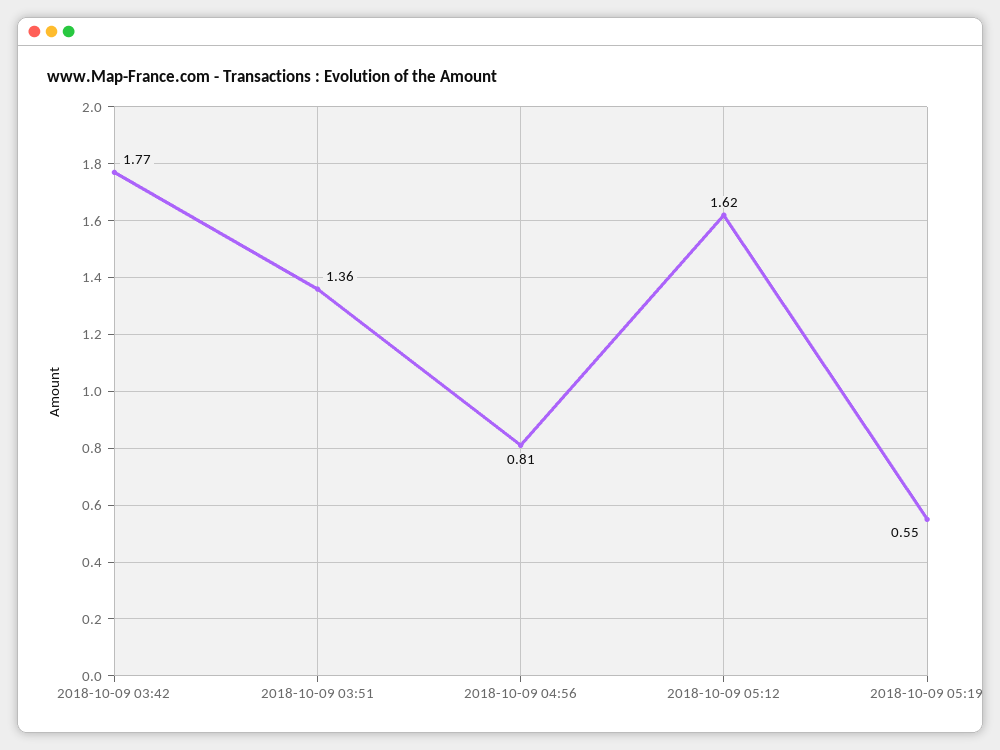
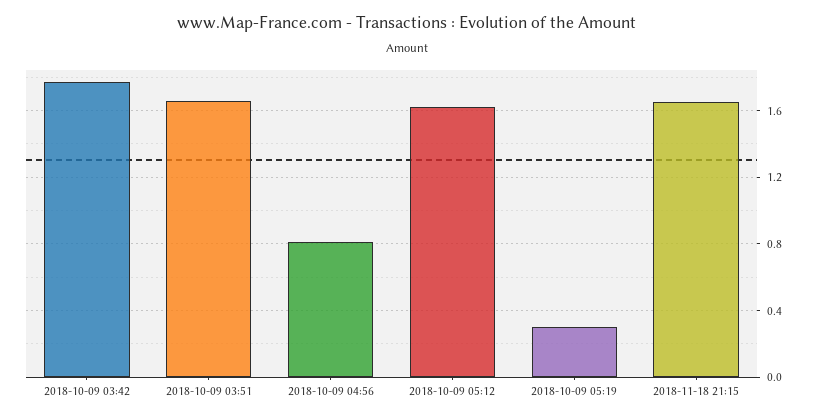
2018-10-09 03:51: 1.36 -> 1.65
2018-10-09 05:19: 0.55 -> 0.3
2018-11-18 21:15: none -> 1.65

